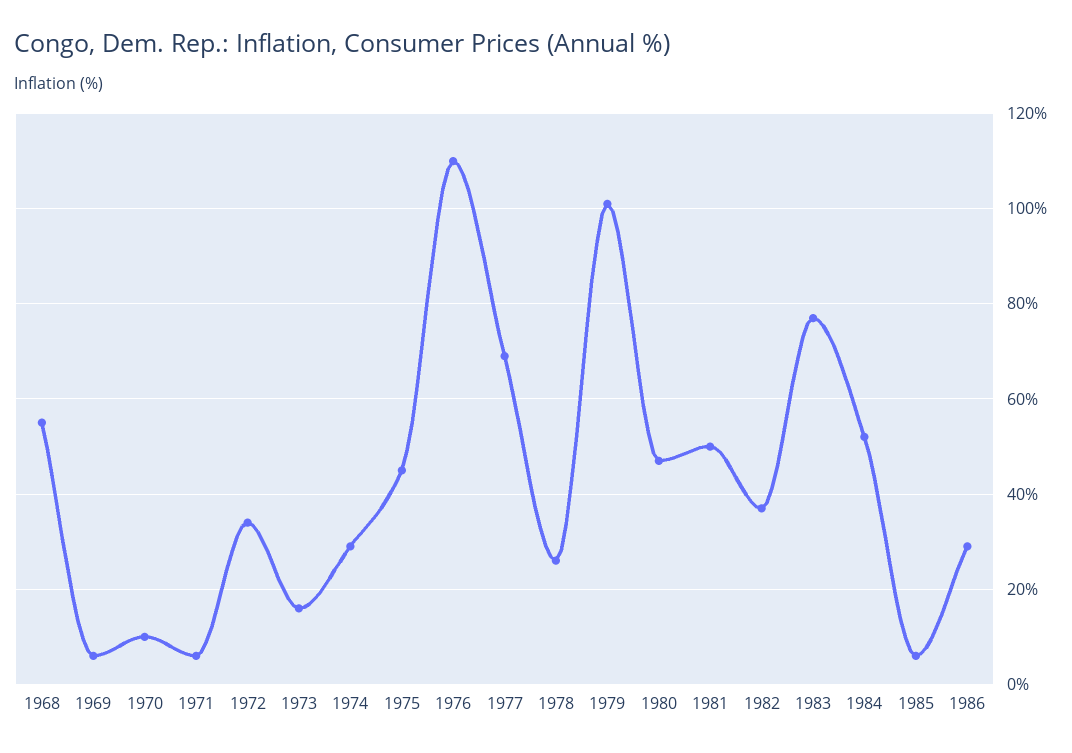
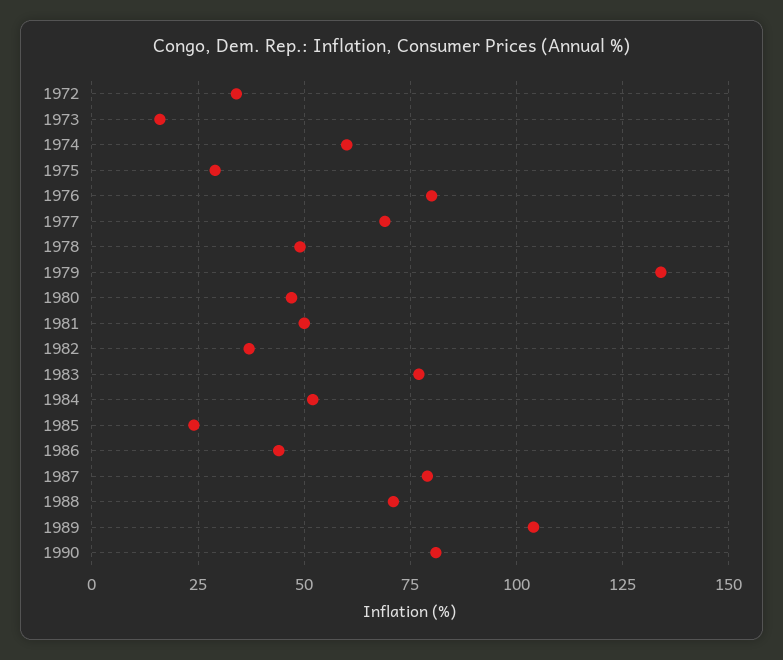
1968: 55 -> none
1969: 5 -> none
1970: 10 -> none
1971: 5 -> none
1974: 30 -> 60
1975: 45 -> 30
1976: 110 -> 80
1978: 25 -> 50
1979: 100 -> 135
1985: 5 -> 25
1986: 30 -> 45
1987: none -> 80
1988: none -> 70
1989: none -> 105
1990: none -> 80

